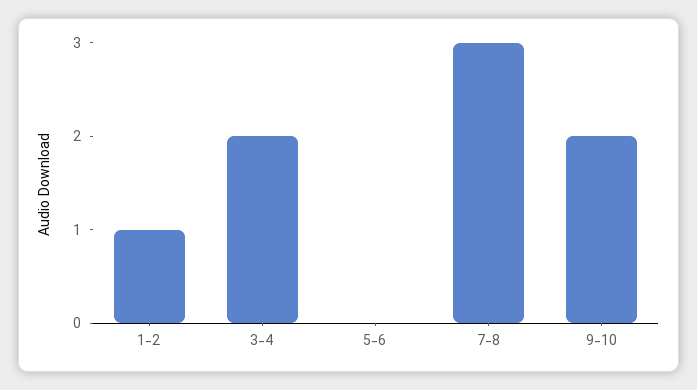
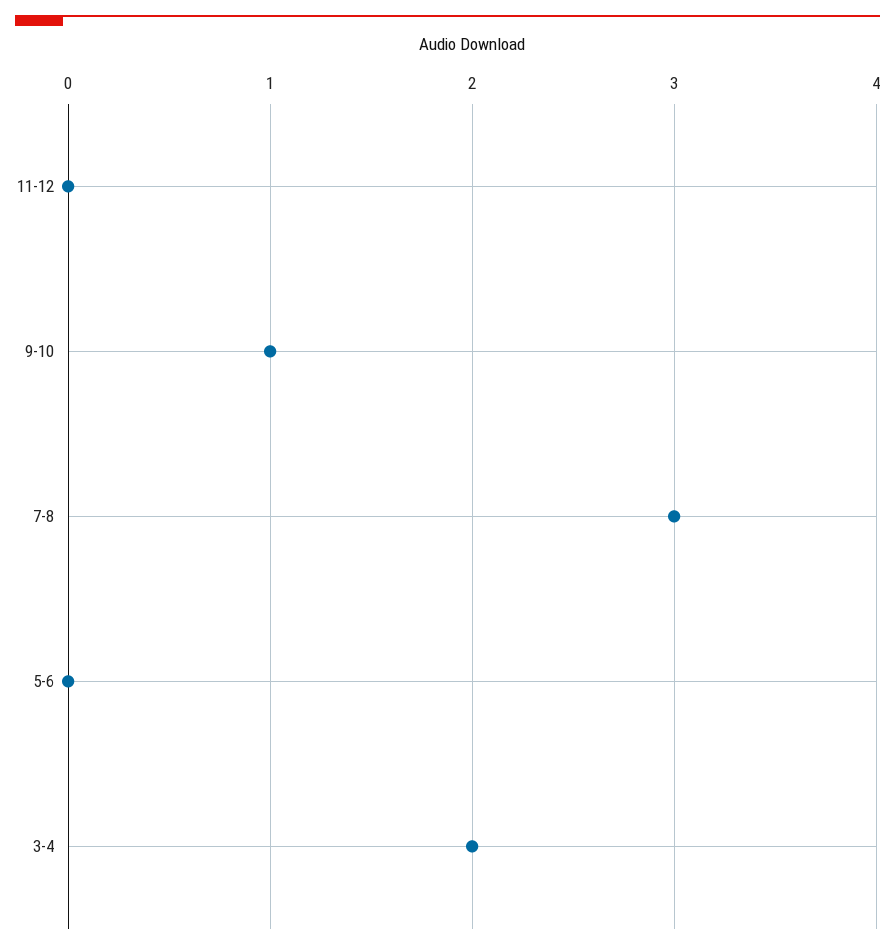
1-2: 1 -> none
9-10: 2 -> 1
11-12: none -> 0

